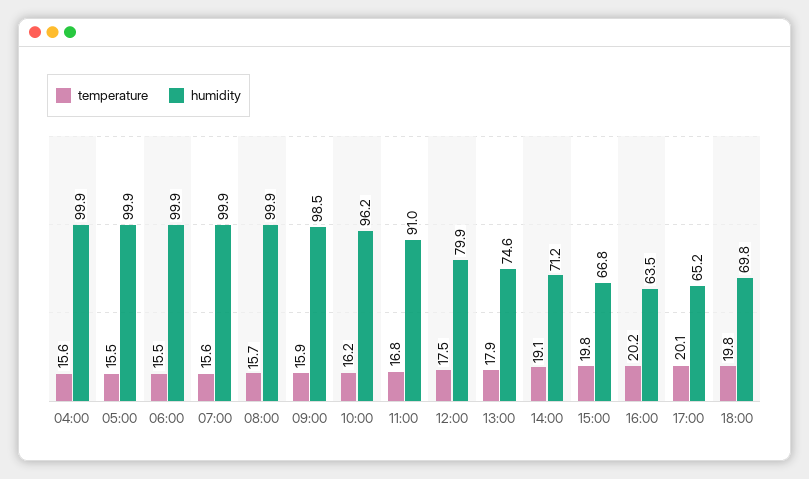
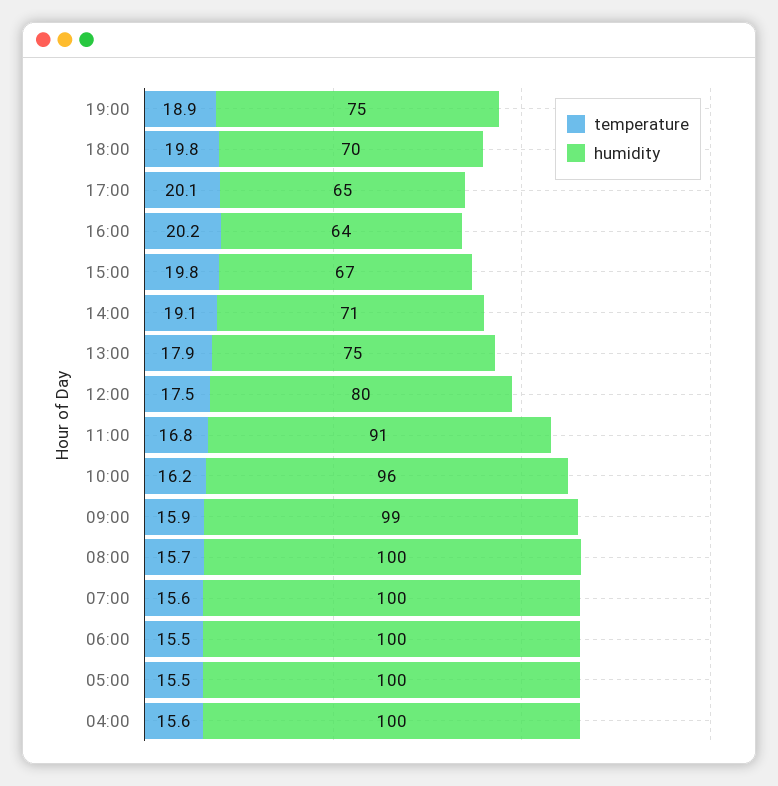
temperature, 19:00: none -> 18.9
humidity, 19:00: none -> 75

